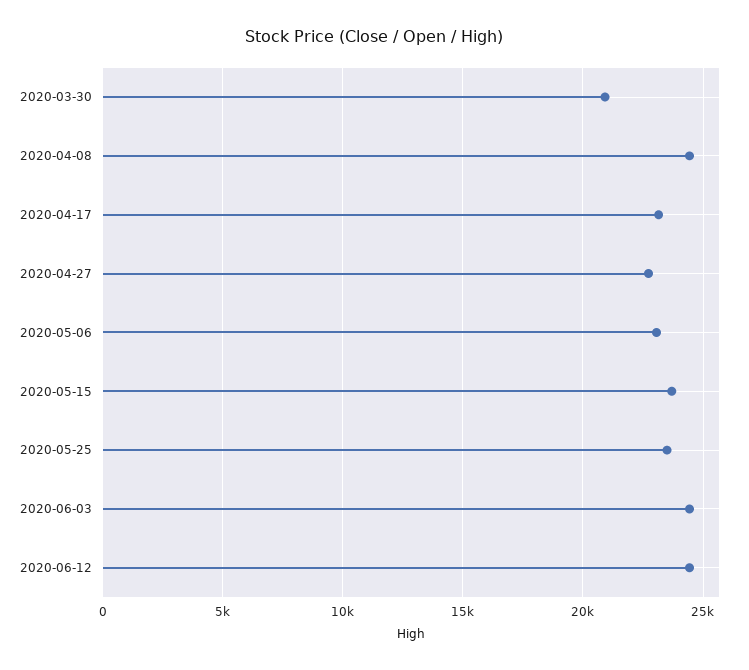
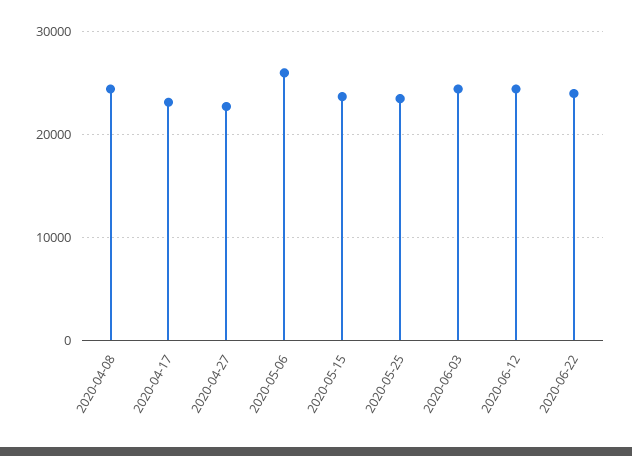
2020-03-30: 21000 -> none
2020-05-06: 23000 -> 26000
2020-06-22: none -> 24000

